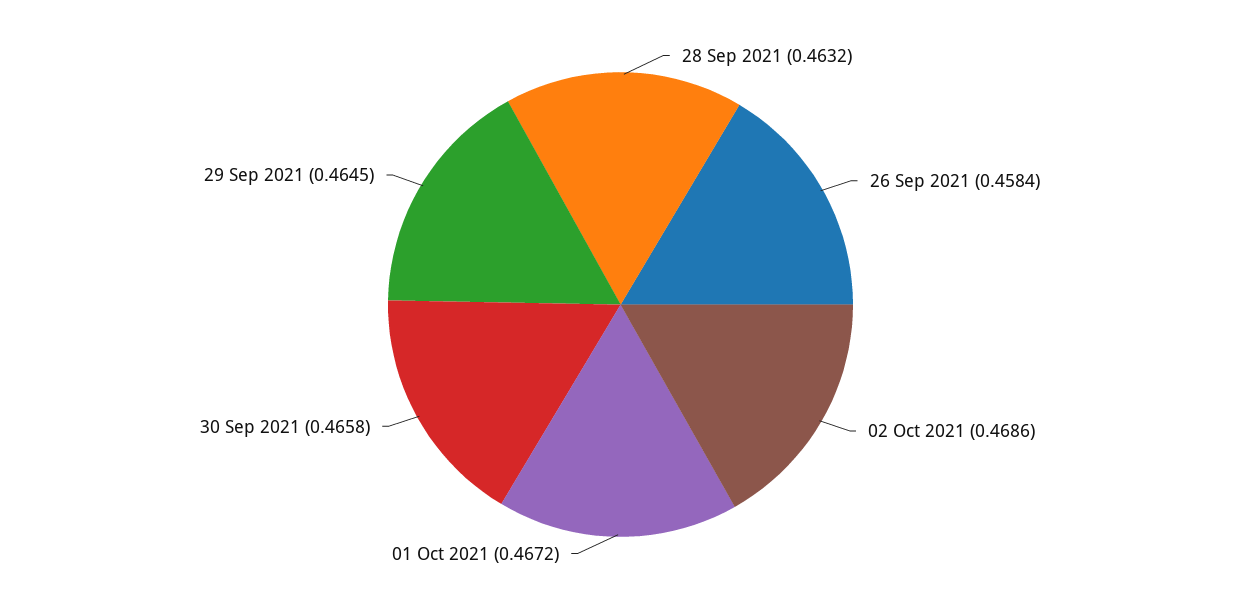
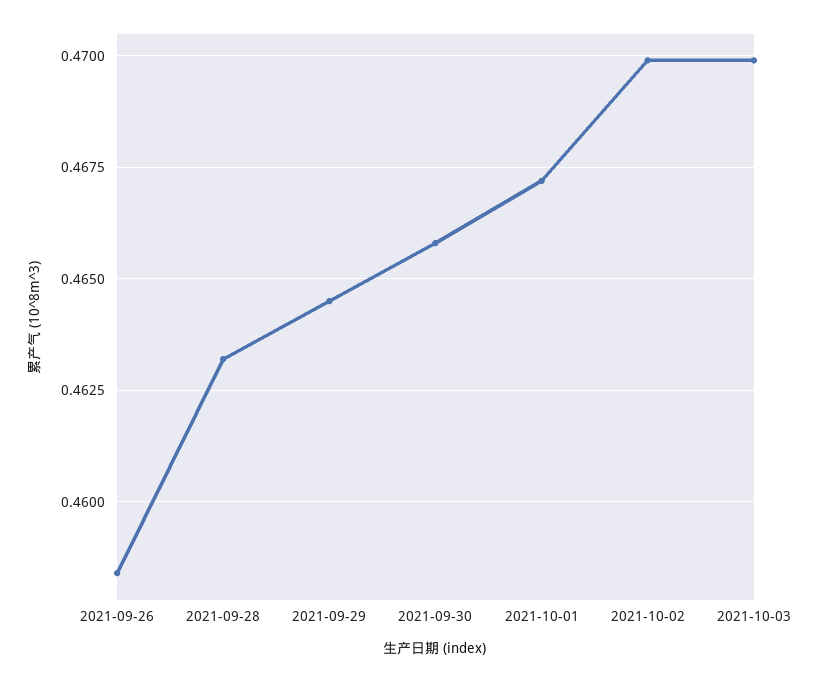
02 Oct 2021: 0.4686 -> 0.47
2021-10-03: none -> 0.47

